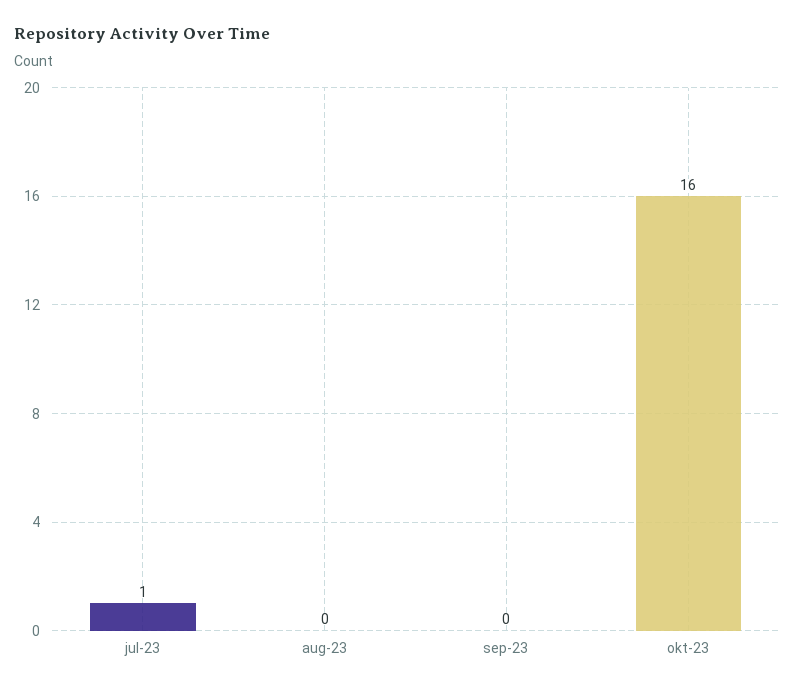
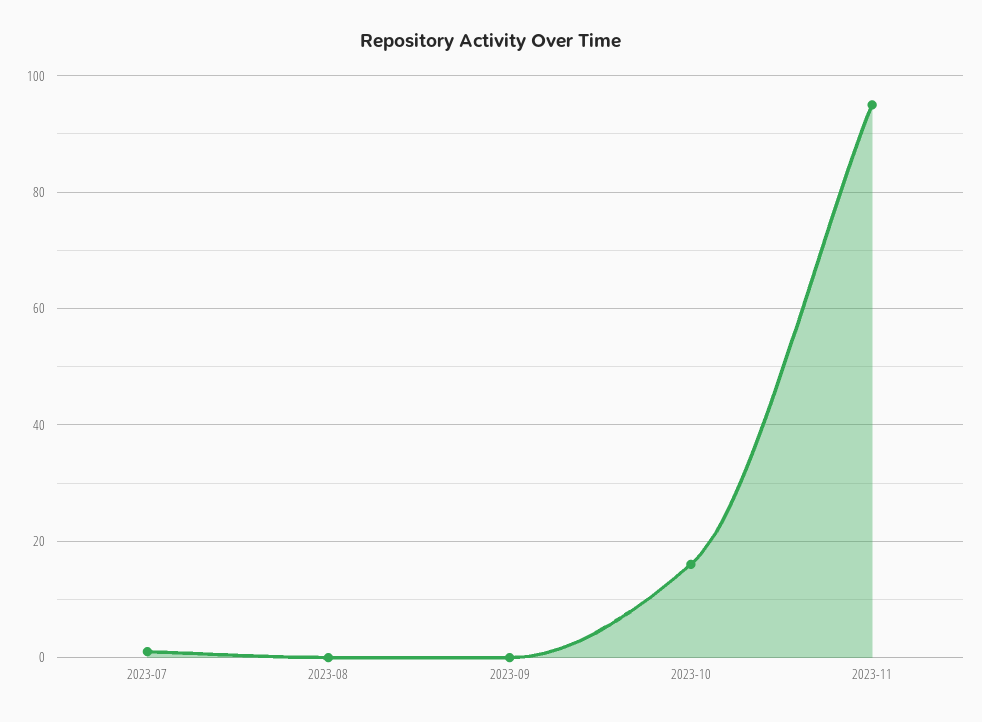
2023-11: none -> 95

